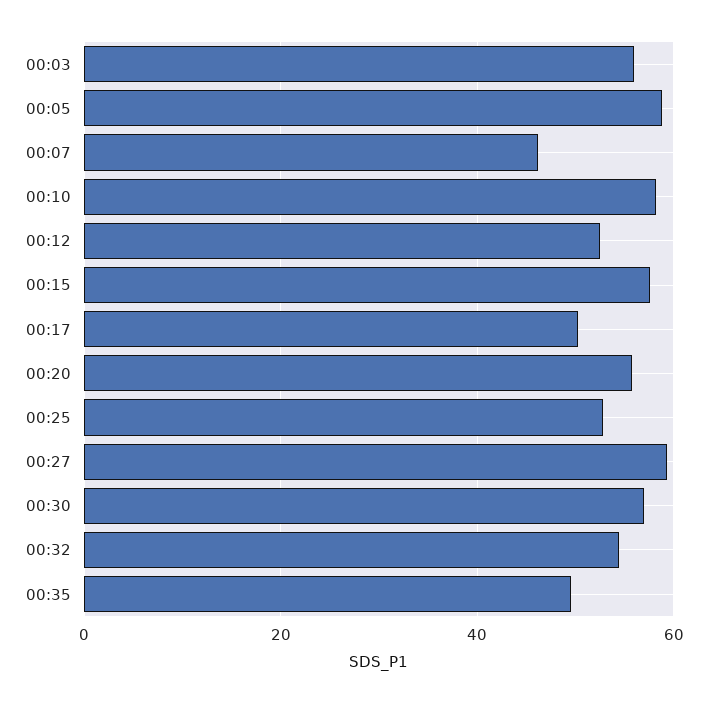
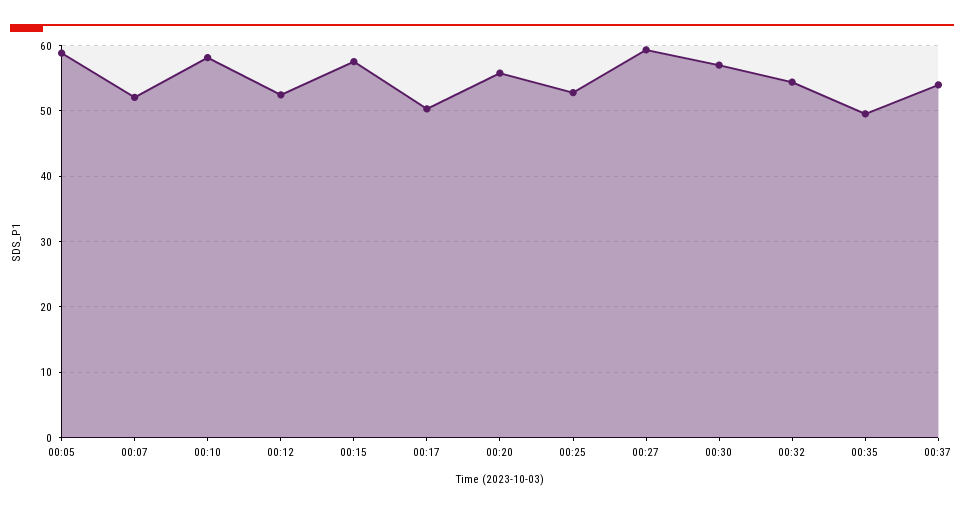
00:03: 56 -> none
00:07: 46 -> 52
00:37: none -> 54

